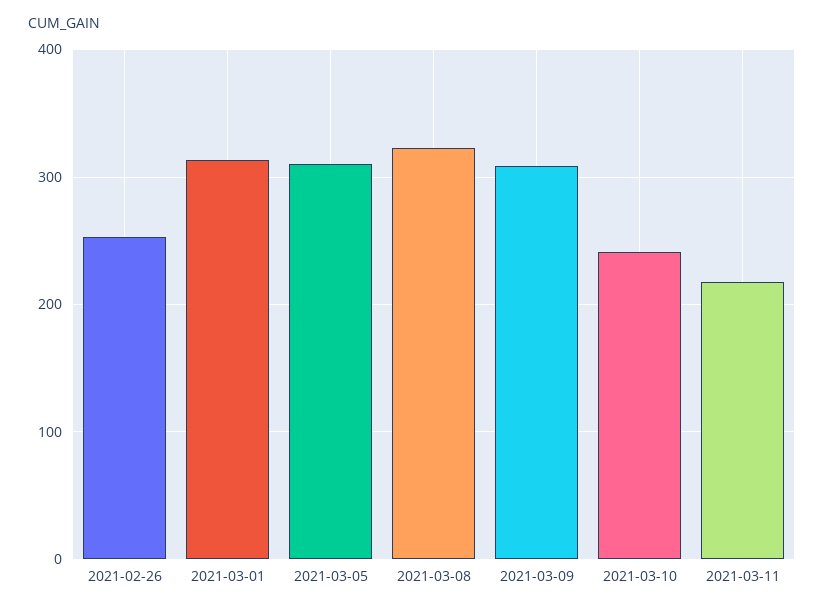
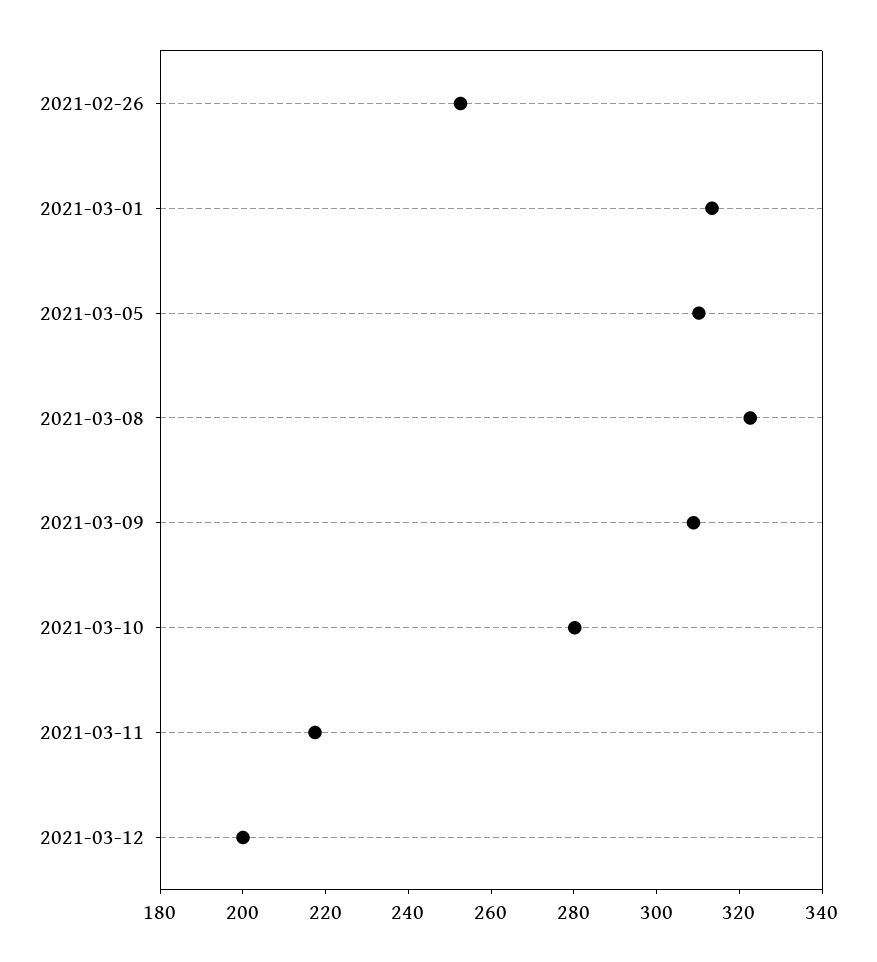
2021-03-10: 240 -> 280
2021-03-12: none -> 200

